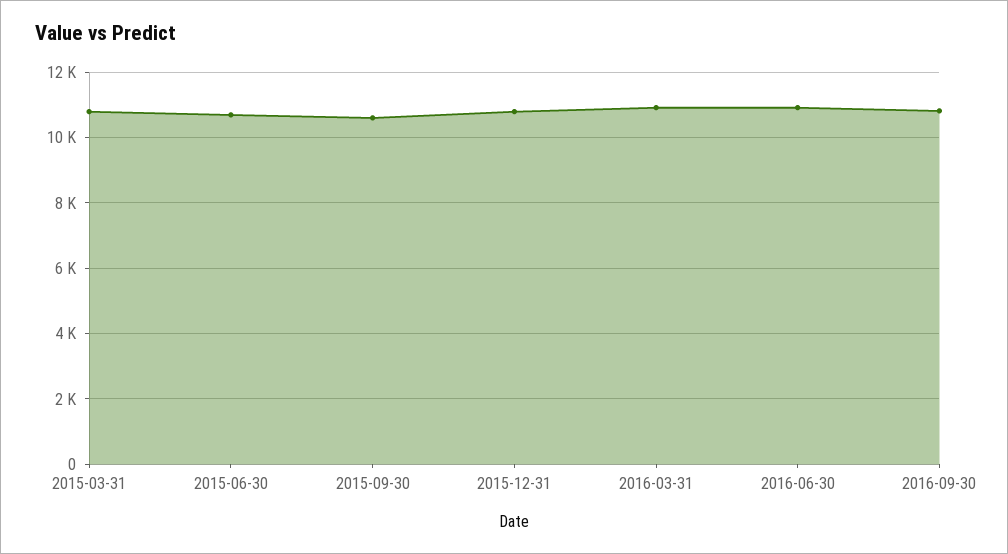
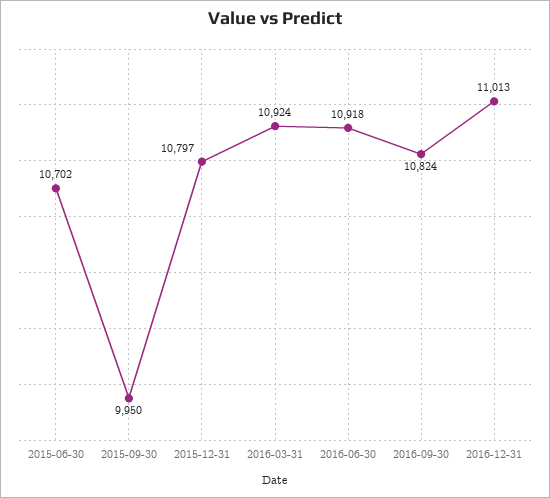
2015-03-31: 10800 -> none
2015-09-30: 10600 -> 9950
2016-12-31: none -> 11013

